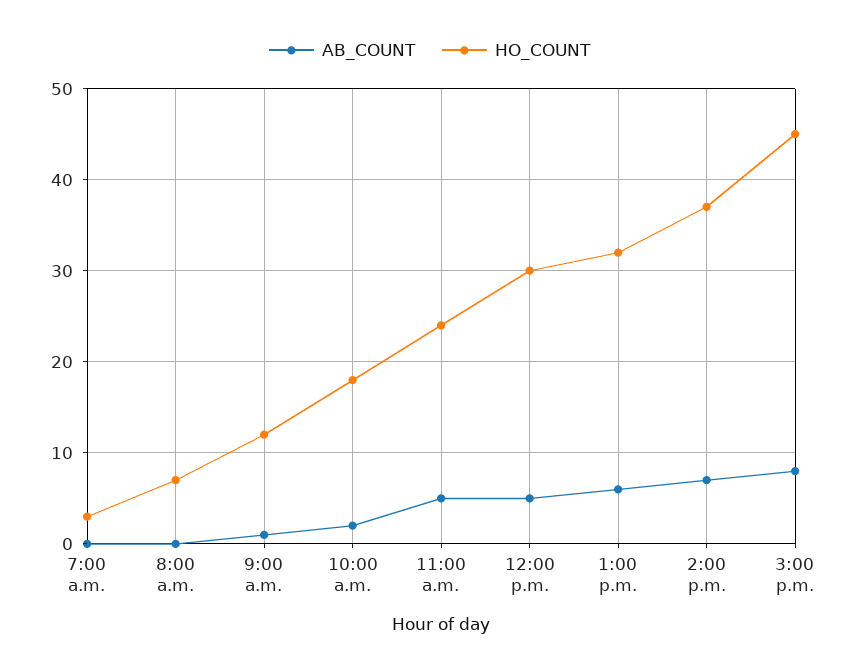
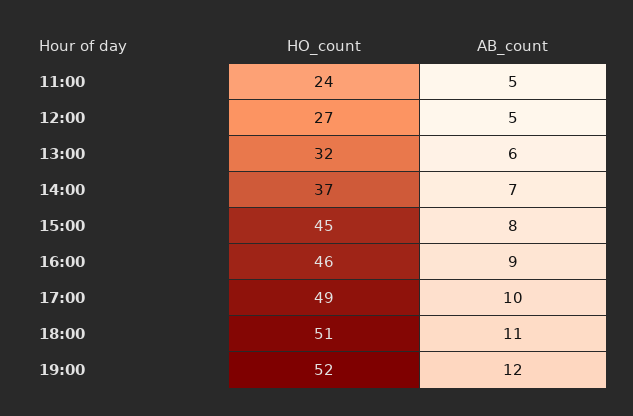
AB_COUNT, 7:00 a.m.: 0 -> none
HO_COUNT, 7:00 a.m.: 3 -> none
AB_COUNT, 8:00 a.m.: 0 -> none
HO_COUNT, 8:00 a.m.: 7 -> none
AB_COUNT, 9:00 a.m.: 1 -> none
HO_COUNT, 9:00 a.m.: 12 -> none
AB_COUNT, 10:00 a.m.: 2 -> none
HO_COUNT, 10:00 a.m.: 18 -> none
HO_COUNT, 12:00 p.m.: 30 -> 27
HO_COUNT, 16:00: none -> 46
AB_COUNT, 16:00: none -> 9
HO_COUNT, 17:00: none -> 49
AB_COUNT, 17:00: none -> 10
HO_COUNT, 18:00: none -> 51
AB_COUNT, 18:00: none -> 11
HO_COUNT, 19:00: none -> 52
AB_COUNT, 19:00: none -> 12

